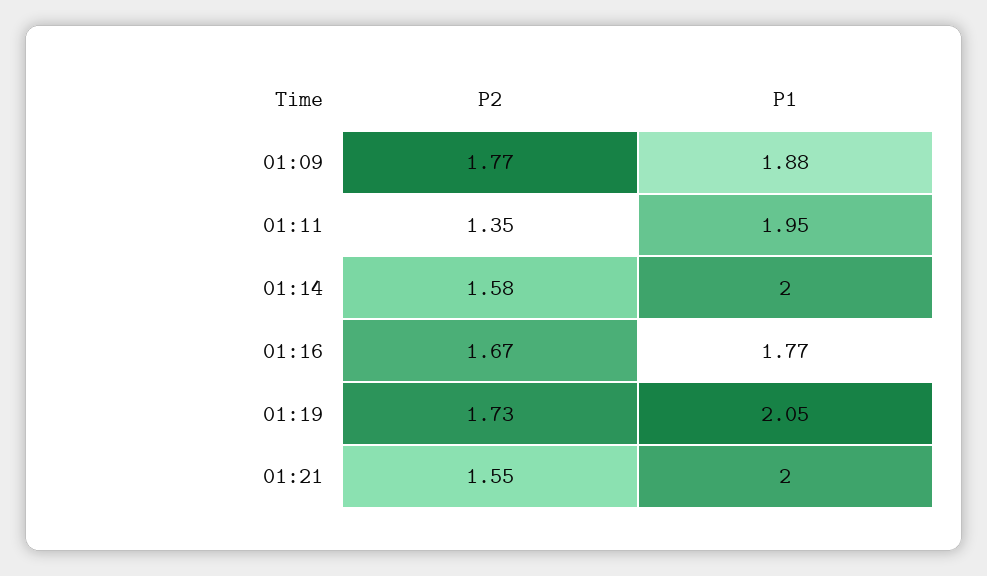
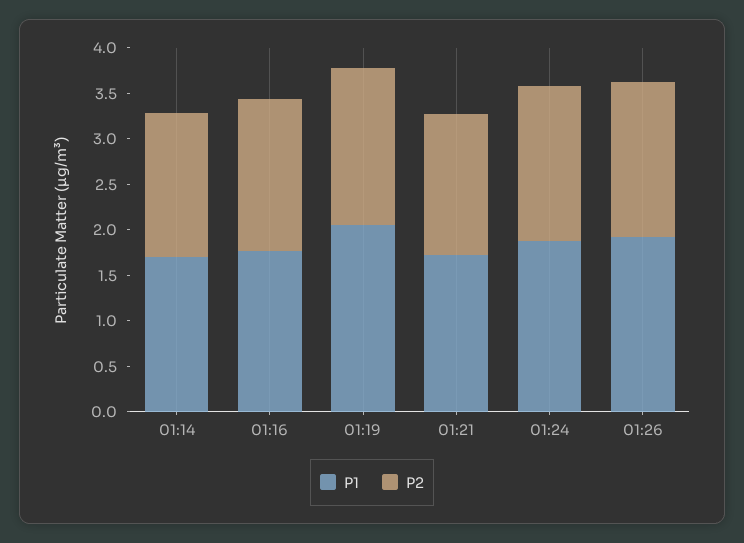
P2, 01:09: 1.77 -> none
P1, 01:09: 1.88 -> none
P2, 01:11: 1.35 -> none
P1, 01:11: 1.95 -> none
P1, 01:14: 2 -> 1.7
P1, 01:21: 2 -> 1.7
P1, 01:24: none -> 1.9
P2, 01:24: none -> 1.7
P1, 01:26: none -> 1.9
P2, 01:26: none -> 1.7

